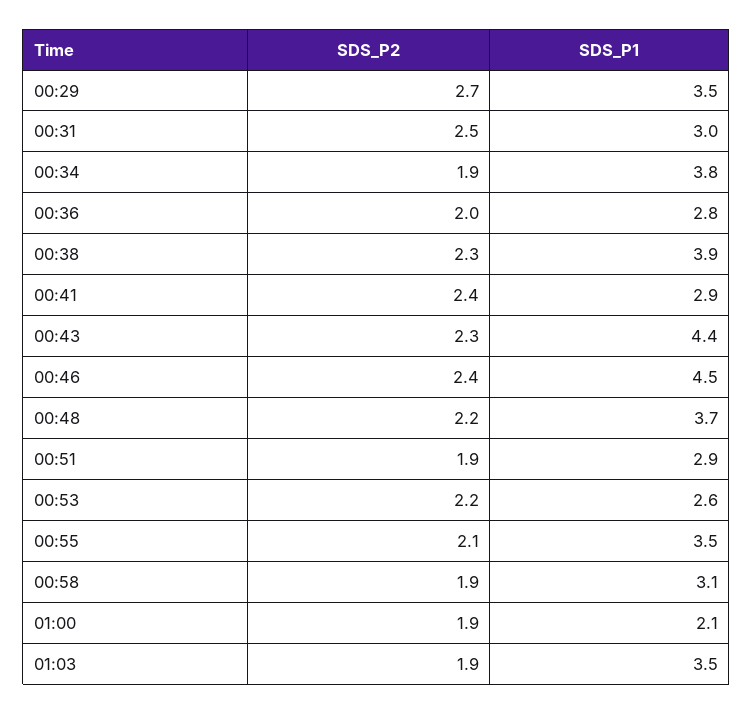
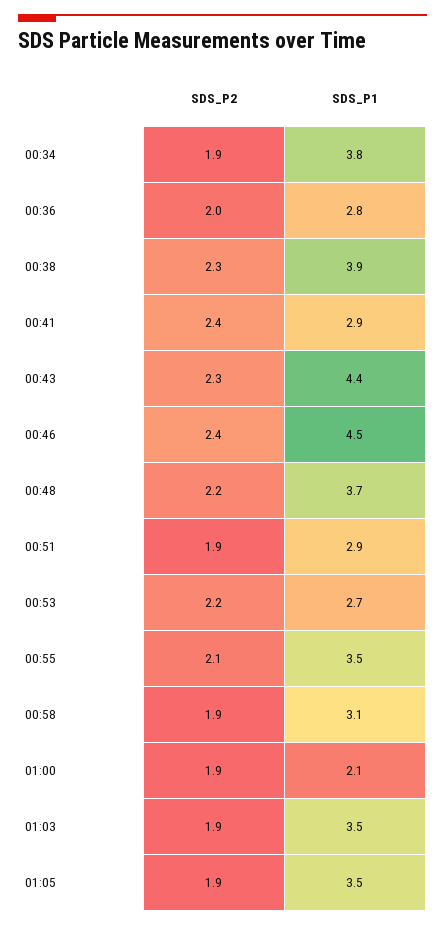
SDS_P2, 00:29: 2.7 -> none
SDS_P1, 00:29: 3.5 -> none
SDS_P2, 00:31: 2.5 -> none
SDS_P1, 00:31: 3 -> none
SDS_P1, 00:53: 2.6 -> 2.7
SDS_P2, 01:05: none -> 1.9
SDS_P1, 01:05: none -> 3.5

